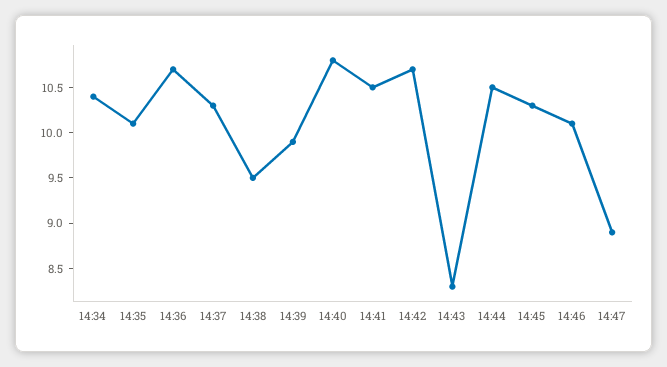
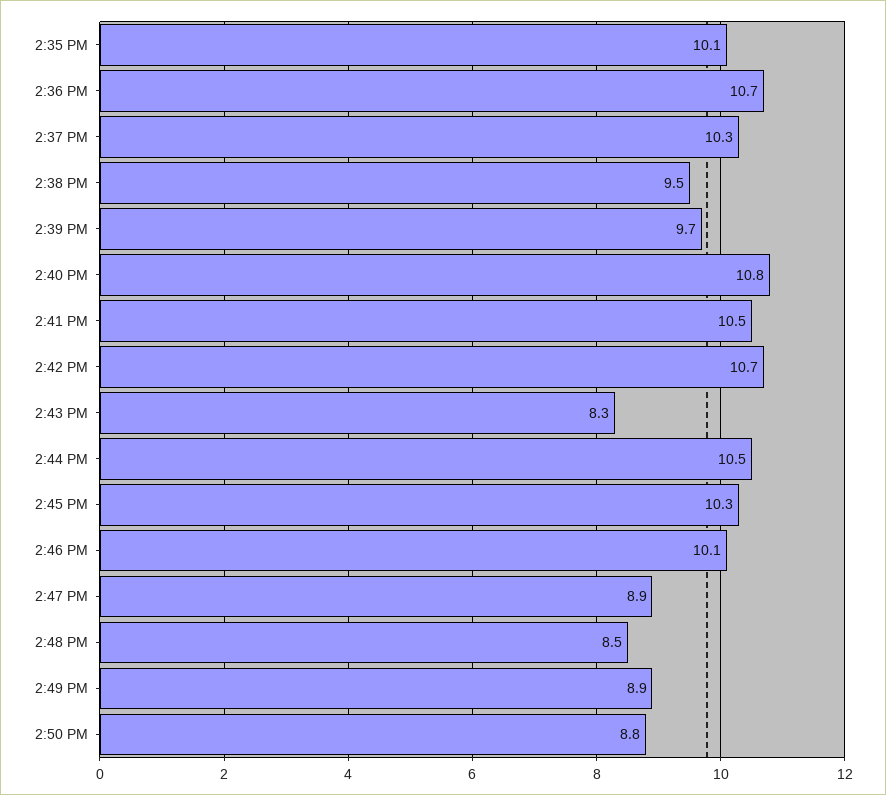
14:34: 10.4 -> none
14:39: 9.9 -> 9.7
2:48 PM: none -> 8.5
2:49 PM: none -> 8.9
2:50 PM: none -> 8.8

